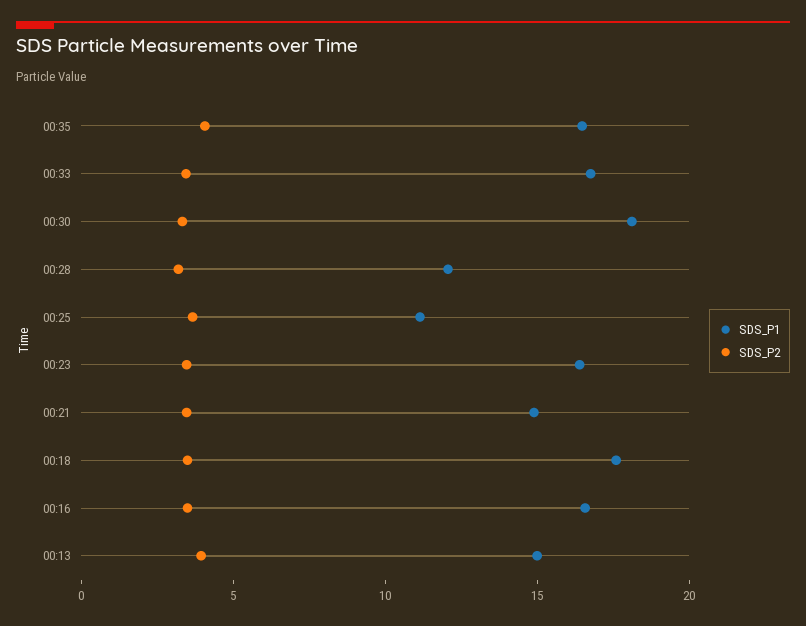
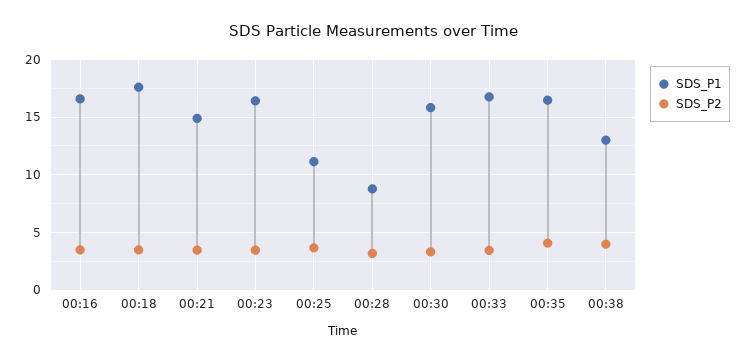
SDS_P1, 00:30: 18 -> 16
SDS_P1, 00:28: 12 -> 9
SDS_P1, 00:13: 15 -> none
SDS_P2, 00:13: 4 -> none
SDS_P1, 00:38: none -> 13
SDS_P2, 00:38: none -> 4

